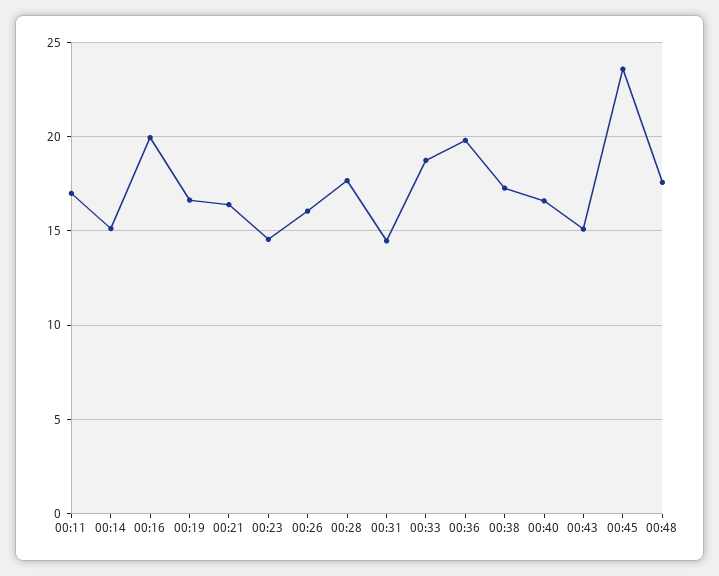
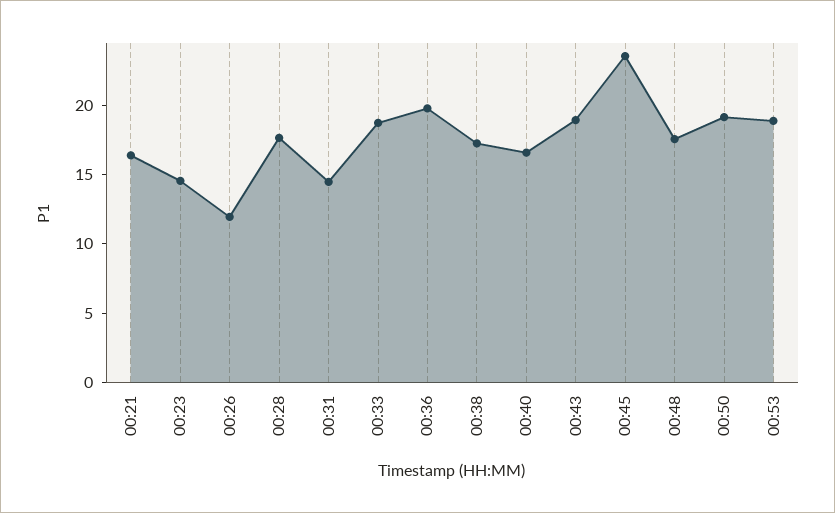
00:11: 17 -> none
00:14: 15 -> none
00:16: 20 -> none
00:19: 16.5 -> none
00:26: 16 -> 12
00:43: 15 -> 19
00:50: none -> 19
00:53: none -> 19

